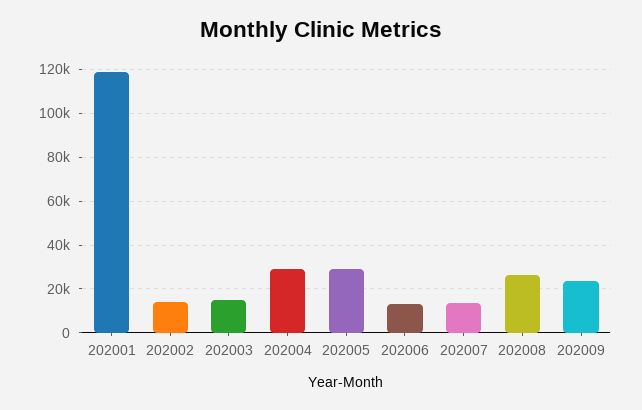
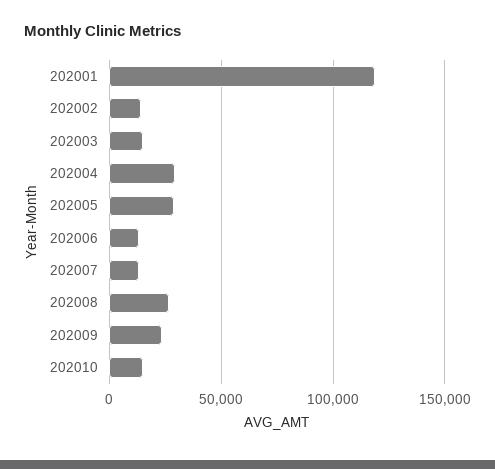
202010: none -> 15000

